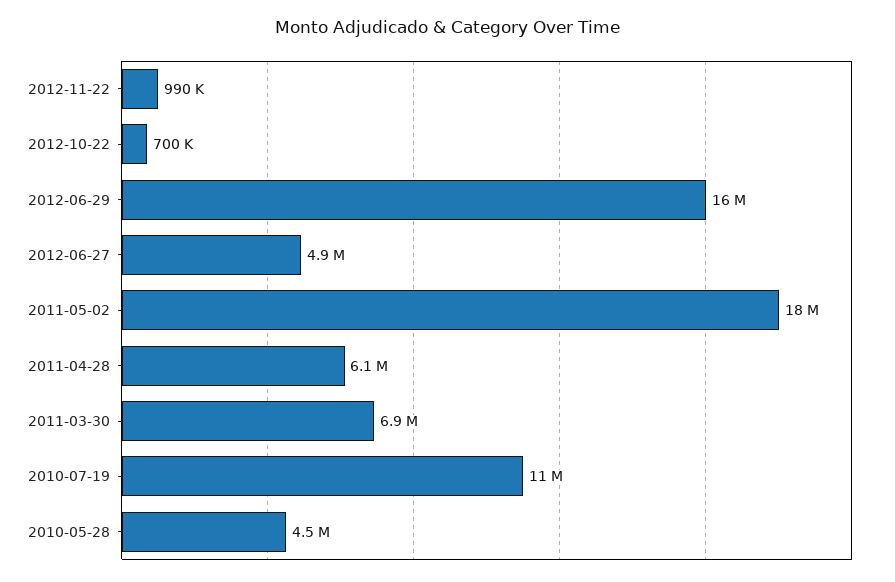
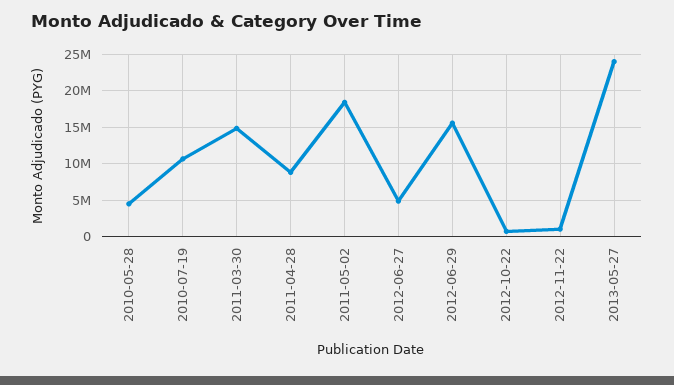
2011-04-28: 6100000 -> 9000000
2011-03-30: 6900000 -> 15000000
2013-05-27: none -> 24000000

